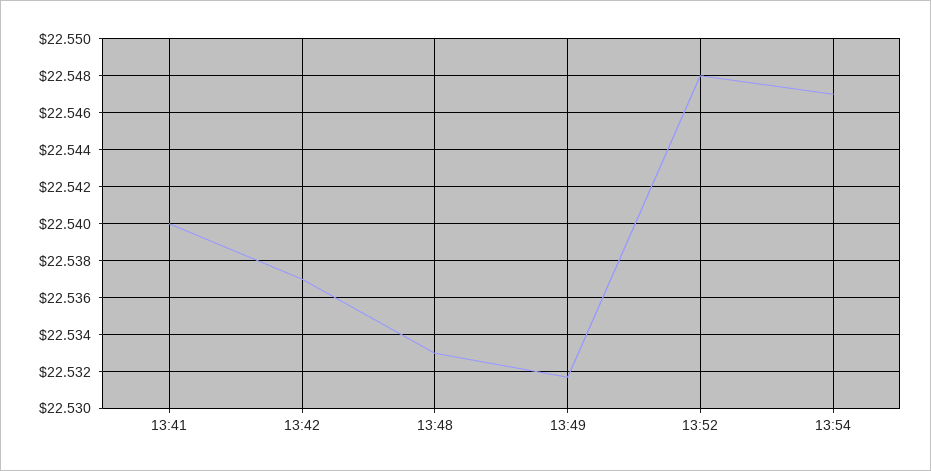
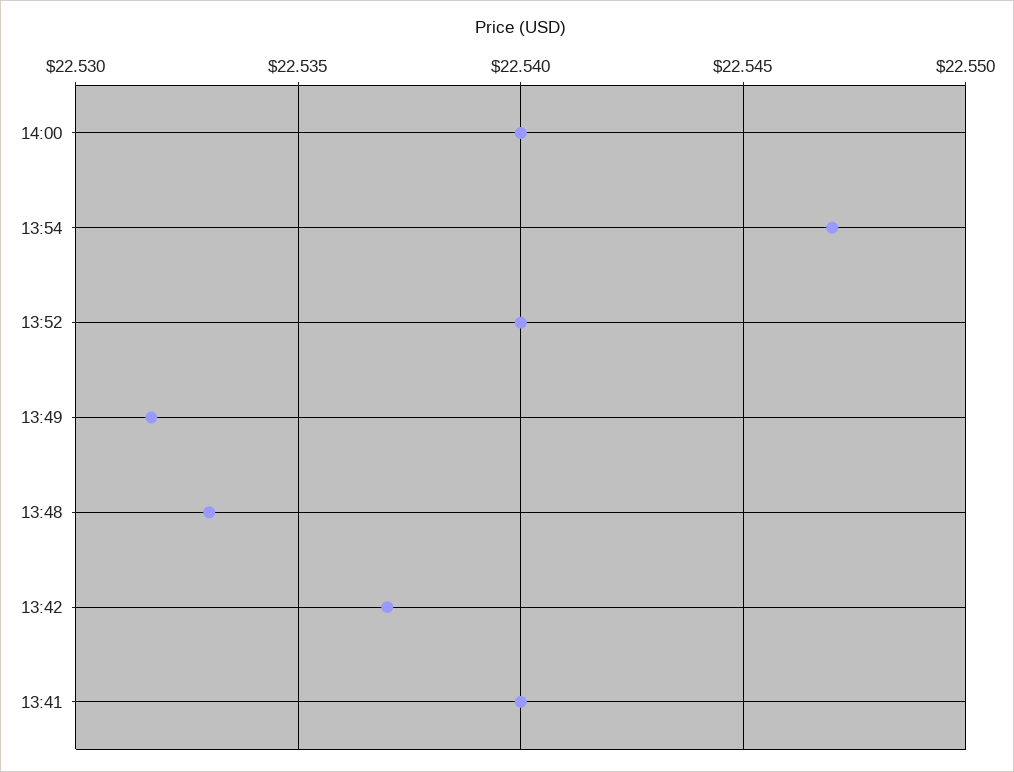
13:52: 22.548 -> 22.54
14:00: none -> 22.54

